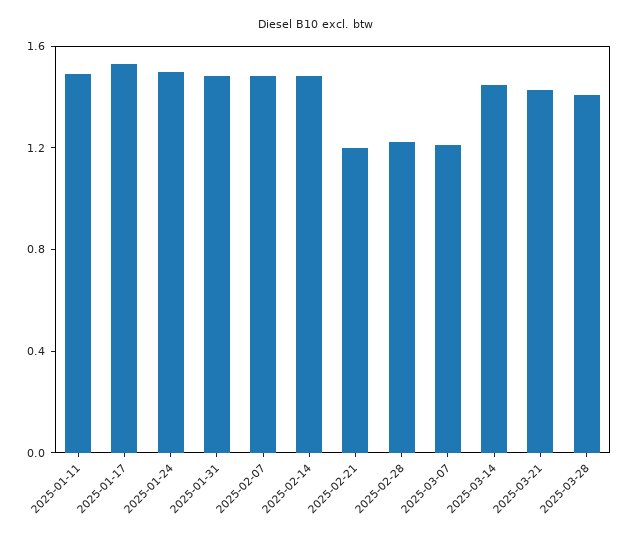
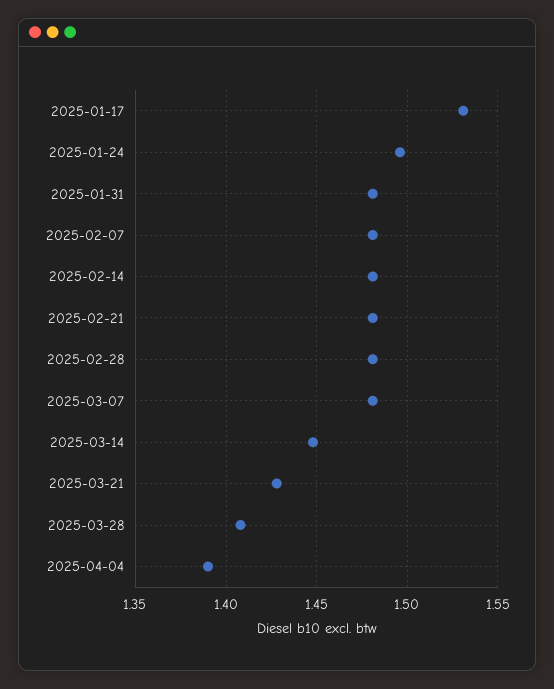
2025-01-11: 1.5 -> none
2025-02-21: 1.2 -> 1.48
2025-02-28: 1.2 -> 1.48
2025-03-07: 1.2 -> 1.48
2025-04-04: none -> 1.39

